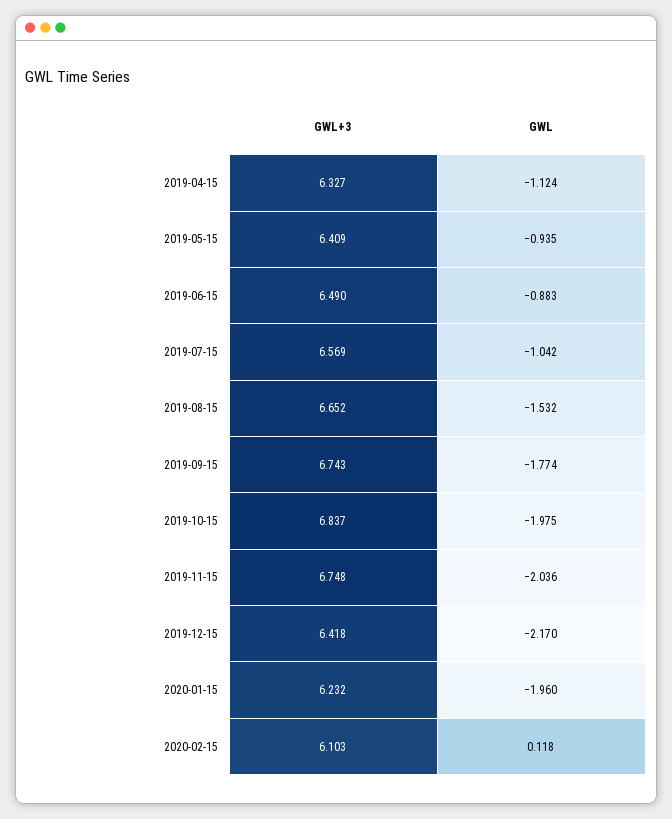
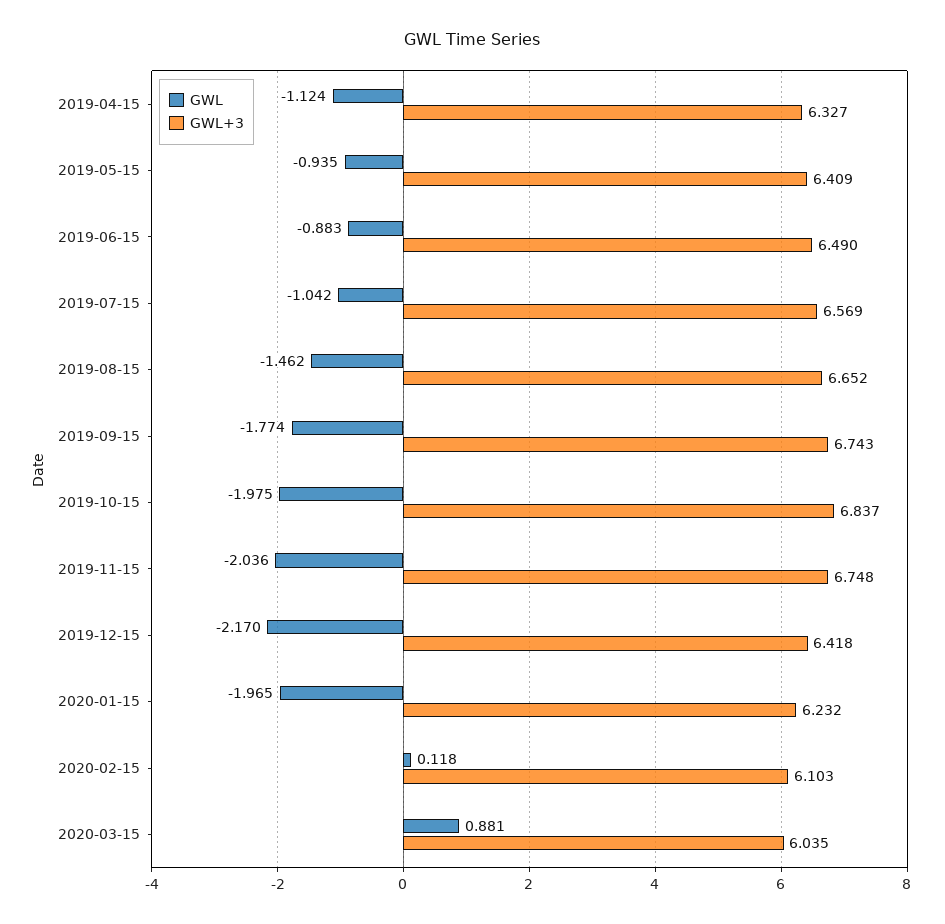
GWL, 2019-08-15: -1.532 -> -1.462
GWL, 2020-01-15: -1.96 -> -1.965
GWL, 2020-03-15: none -> 0.881
GWL+3, 2020-03-15: none -> 6.035

